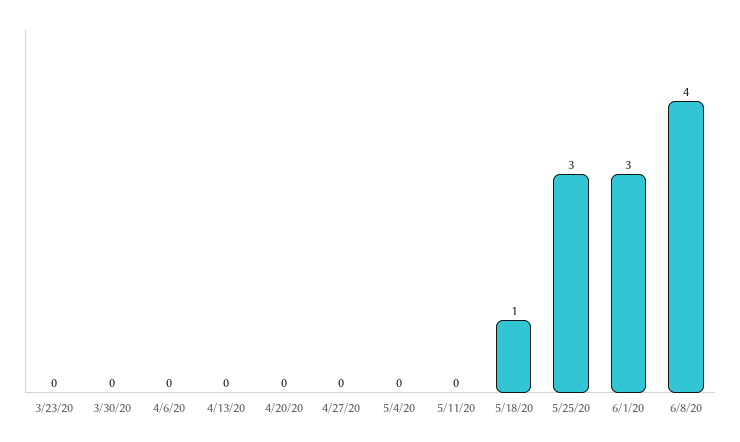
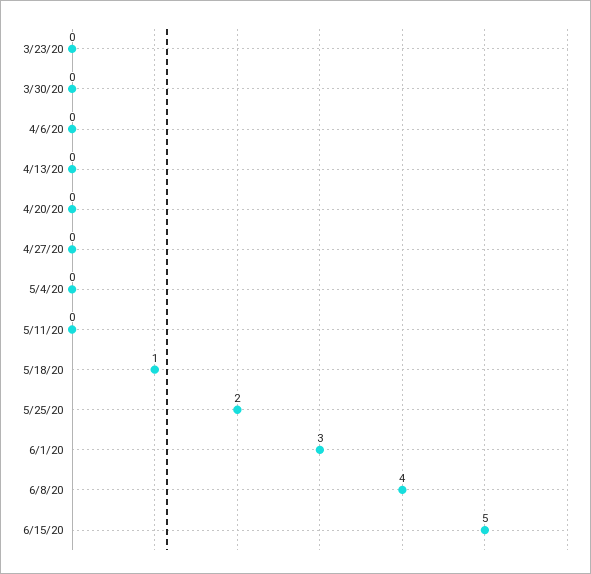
5/25/20: 3 -> 2
6/15/20: none -> 5

